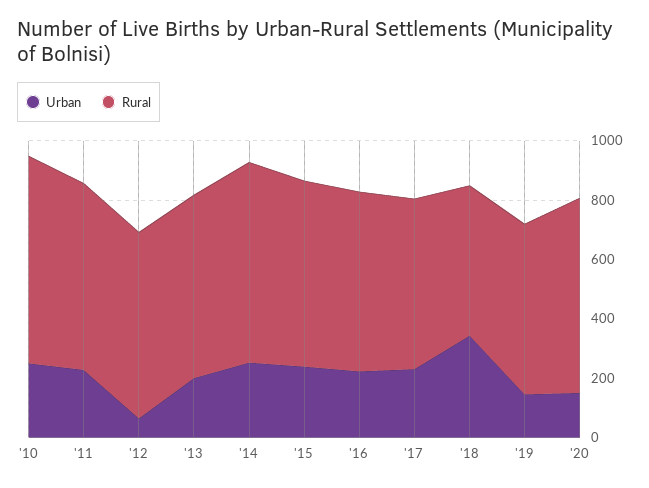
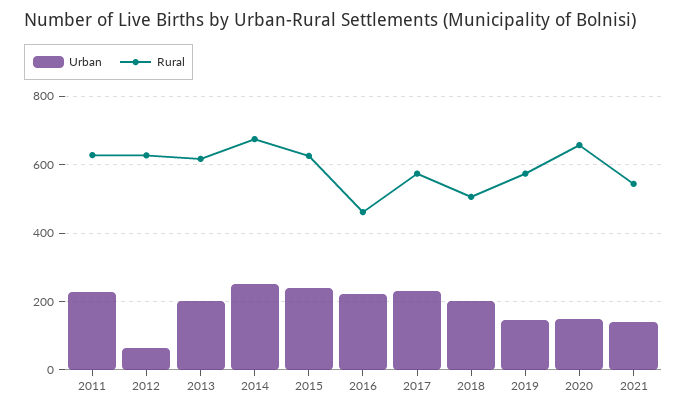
Urban, '10: 250 -> none
Rural, '10: 700 -> none
Rural, '16: 600 -> 460
Urban, '18: 350 -> 200
Urban, 2021: none -> 140
Rural, 2021: none -> 540

